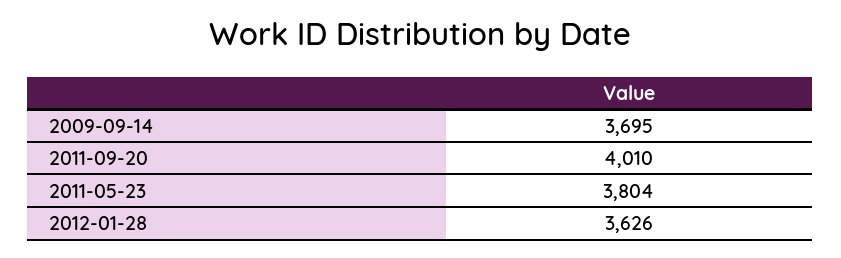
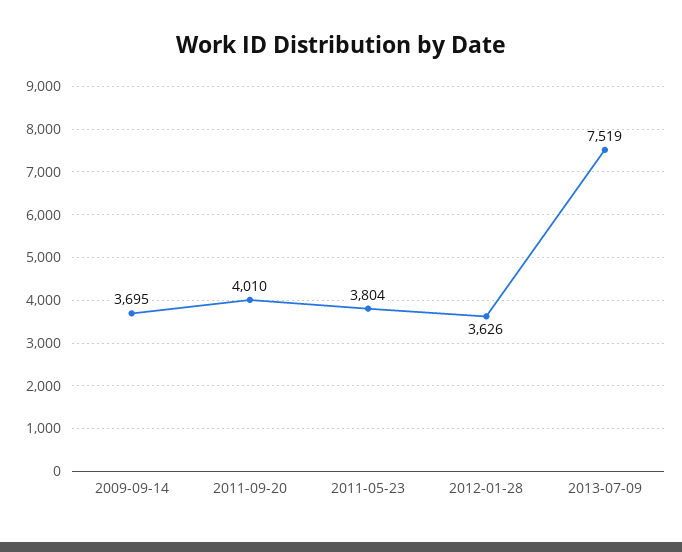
2013-07-09: none -> 7519

